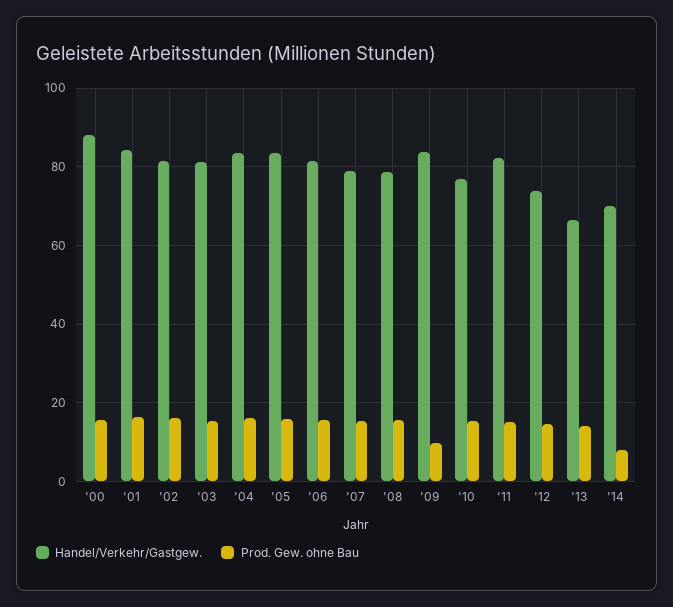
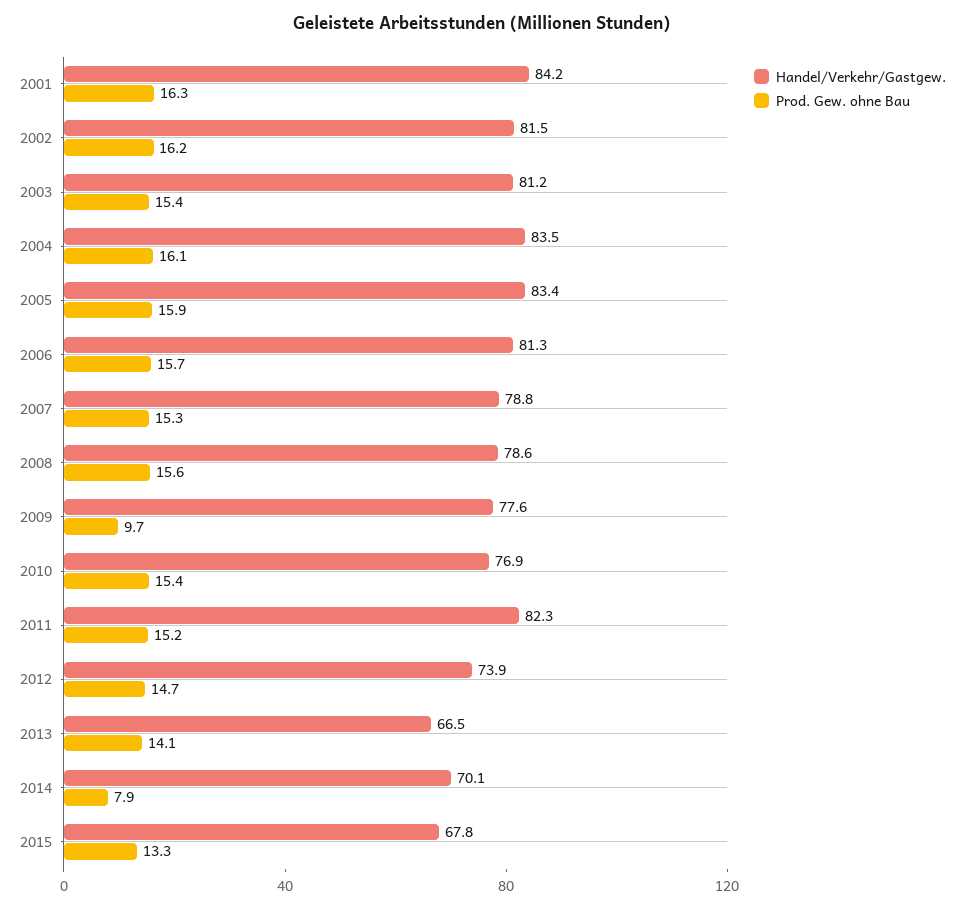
Handel/Verkehr/Gastgew., '00: 88 -> none
Prod. Gew. ohne Bau, '00: 16 -> none
Handel/Verkehr/Gastgew., '09: 84 -> 77.6
Handel/Verkehr/Gastgew., 2015: none -> 67.8
Prod. Gew. ohne Bau, 2015: none -> 13.3

